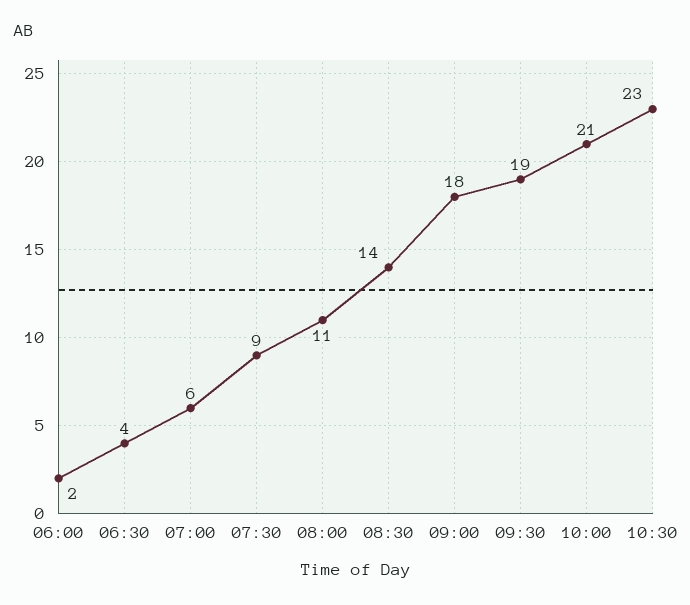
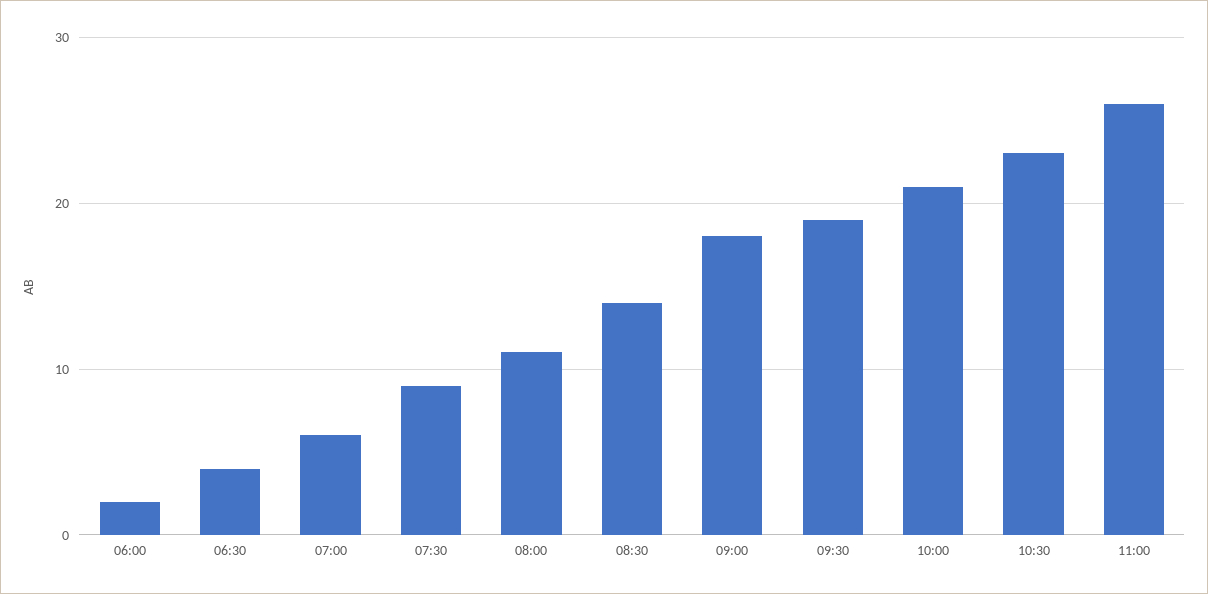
11:00: none -> 26

